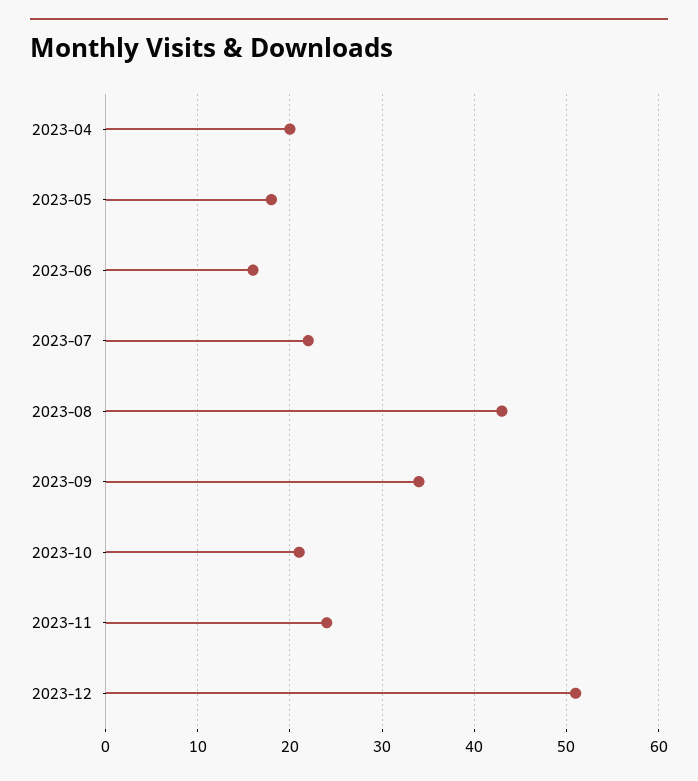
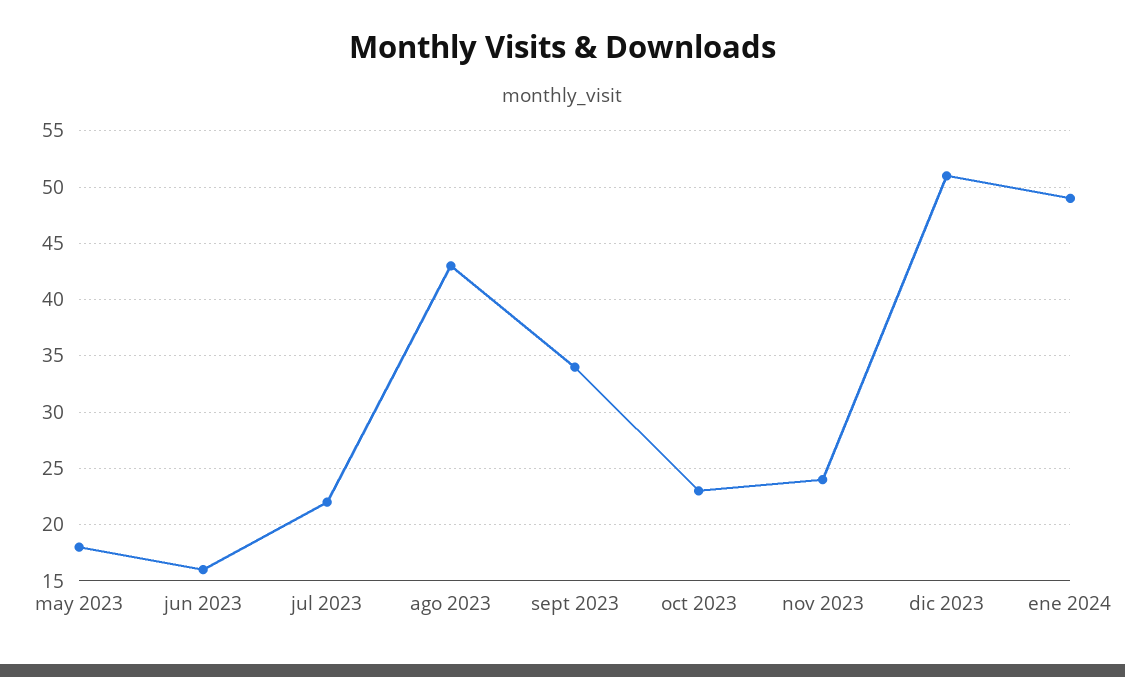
2023-04: 20 -> none
2023-10: 21 -> 23
ene 2024: none -> 49

